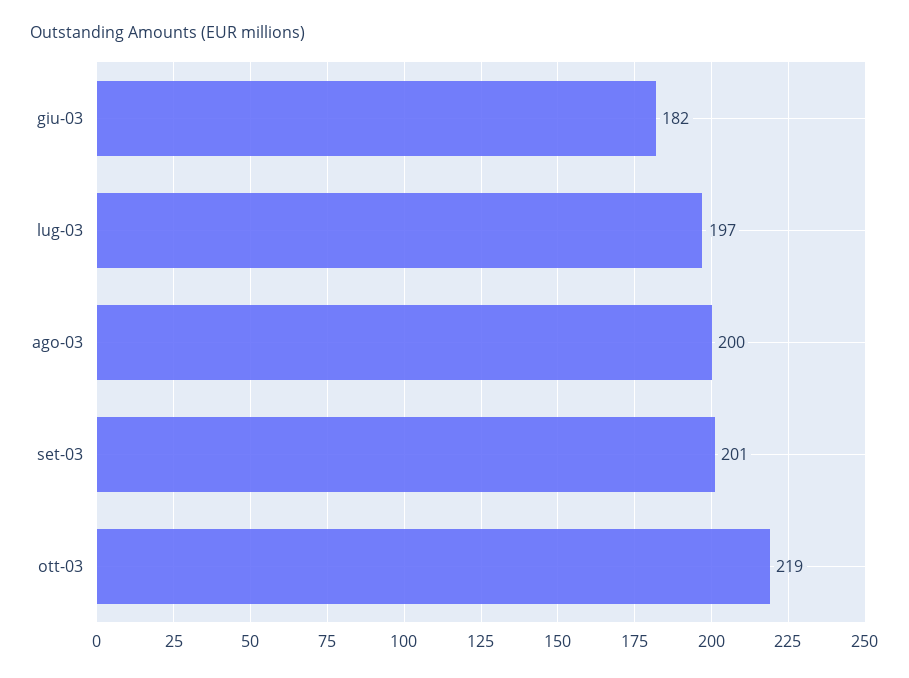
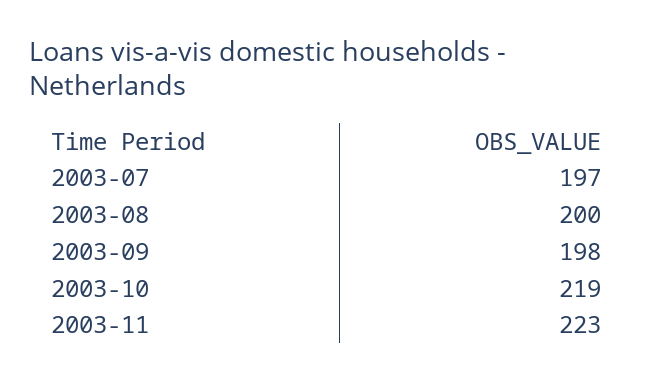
giu-03: 182 -> none
set-03: 201 -> 198
2003-11: none -> 223

